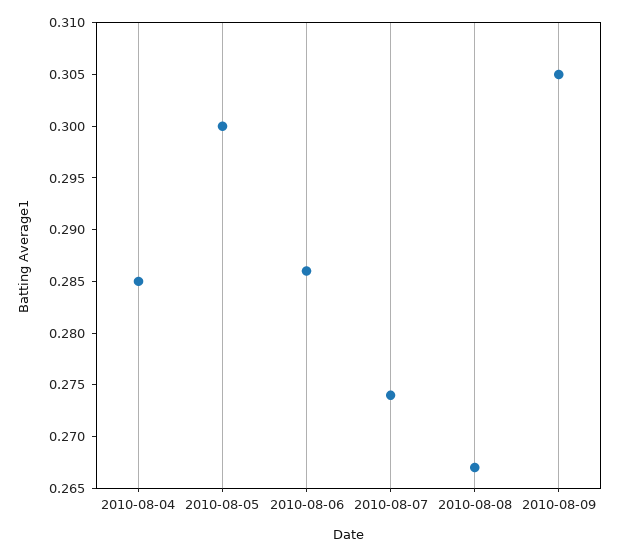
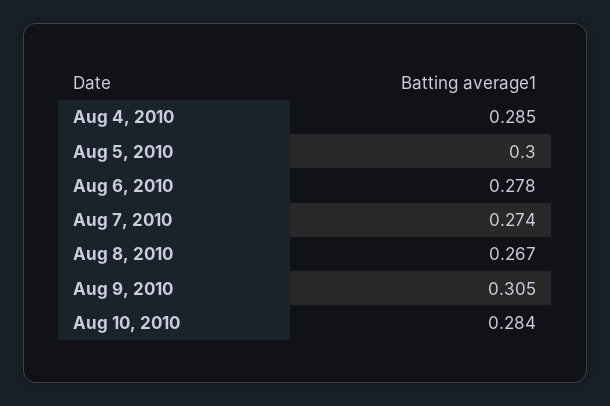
2010-08-06: 0.286 -> 0.278
Aug 10, 2010: none -> 0.284

